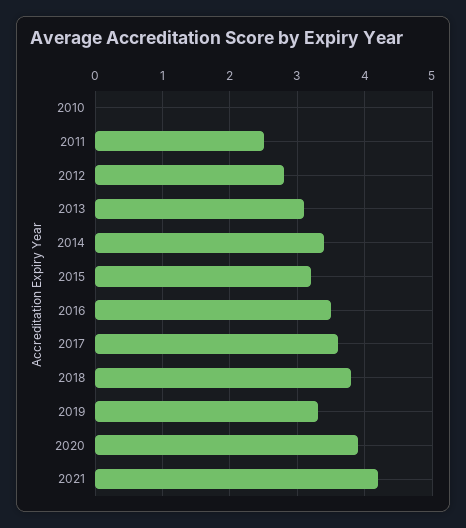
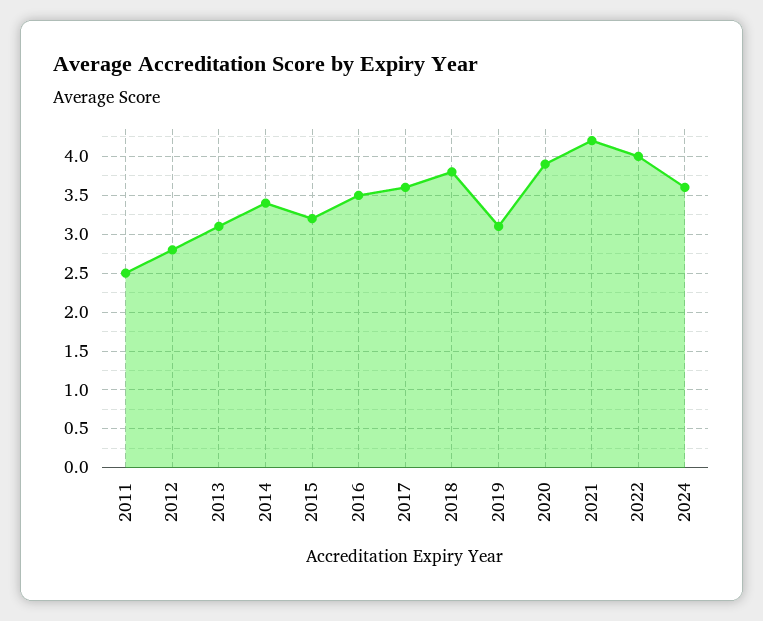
2010: 0 -> none
2019: 3.3 -> 3.1
2022: none -> 4
2024: none -> 3.6

